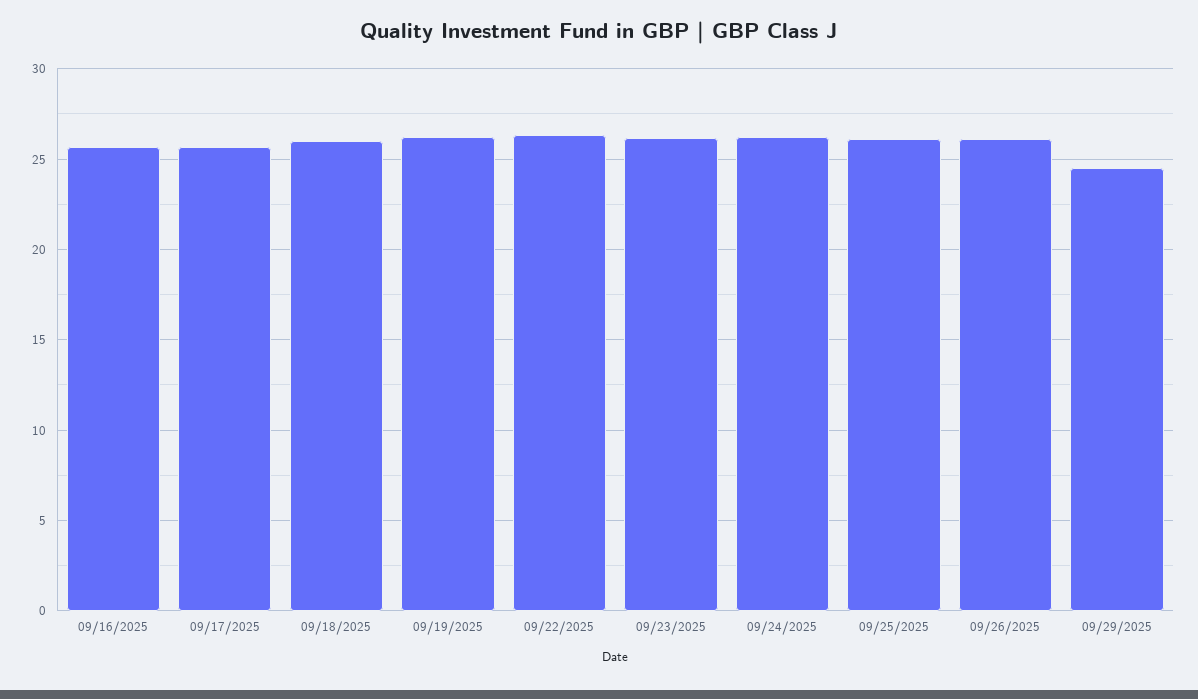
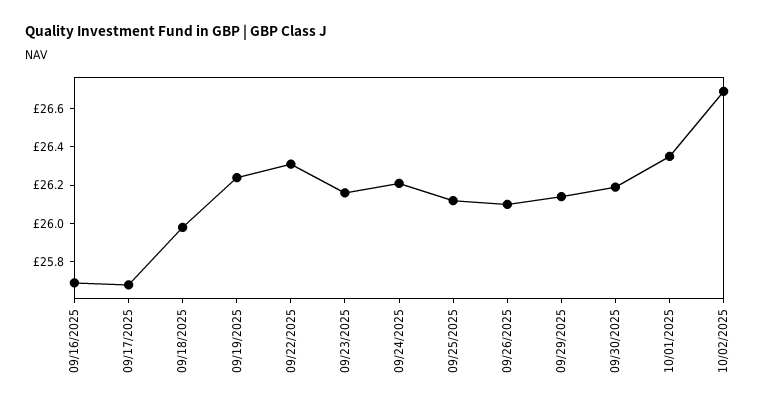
09/29/2025: 24.5 -> 26.15
09/30/2025: none -> 26.2
10/01/2025: none -> 26.35
10/02/2025: none -> 26.7

